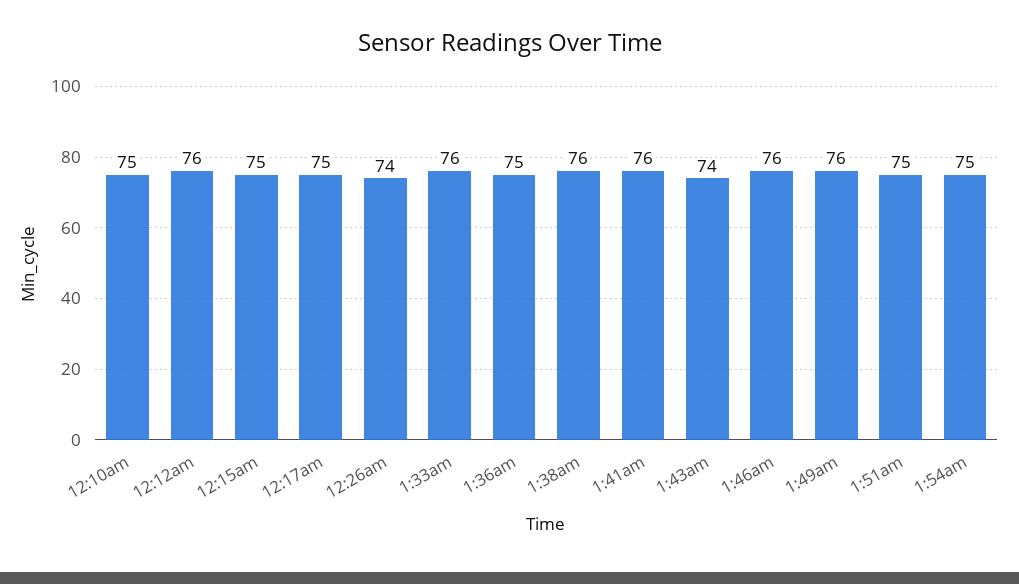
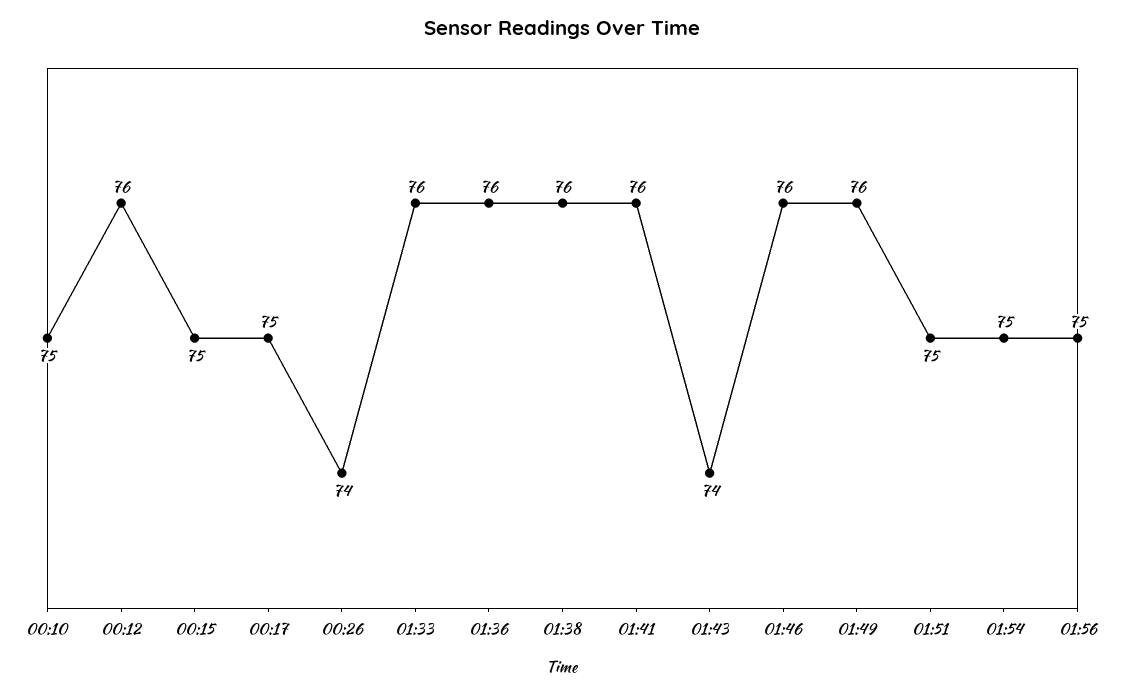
1:36am: 75 -> 76
01:56: none -> 75

